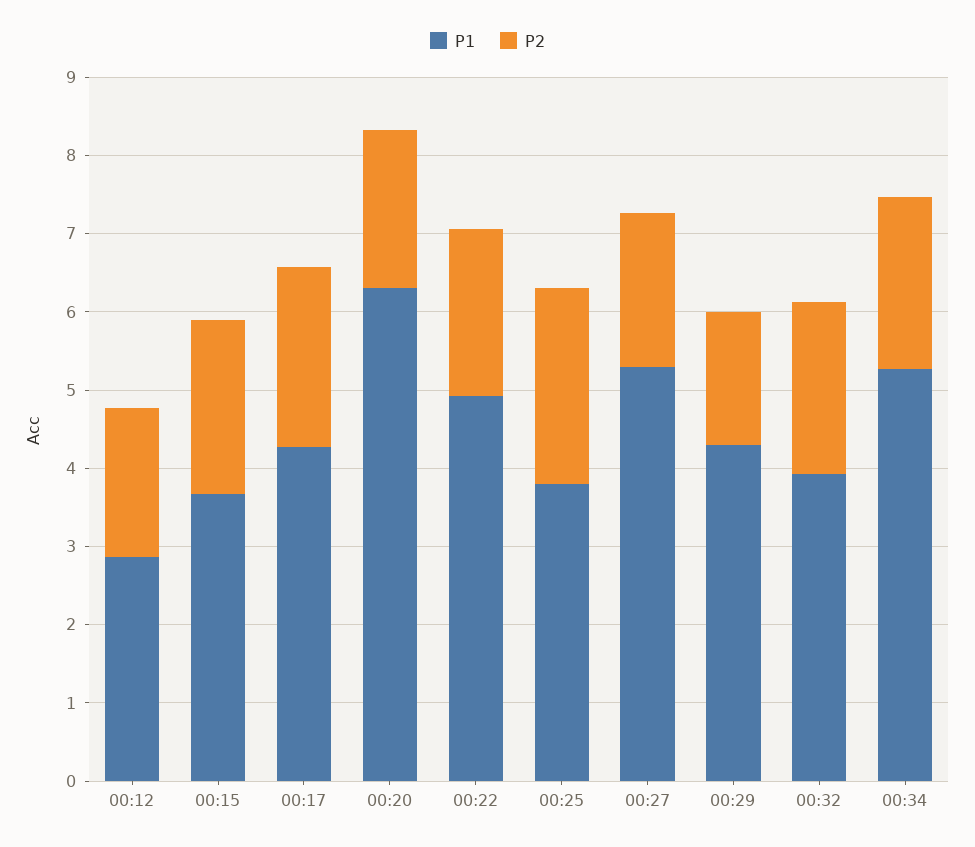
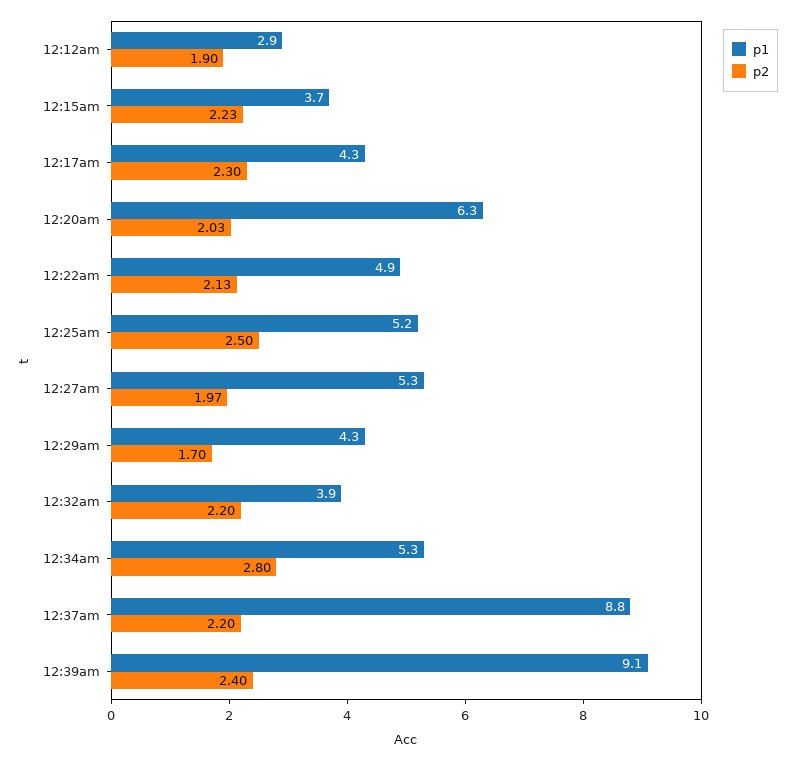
P1, 00:25: 3.8 -> 5.2
P2, 00:34: 2.2 -> 2.8
P1, 12:37am: none -> 8.8
P2, 12:37am: none -> 2.2
P1, 12:39am: none -> 9.1
P2, 12:39am: none -> 2.4

